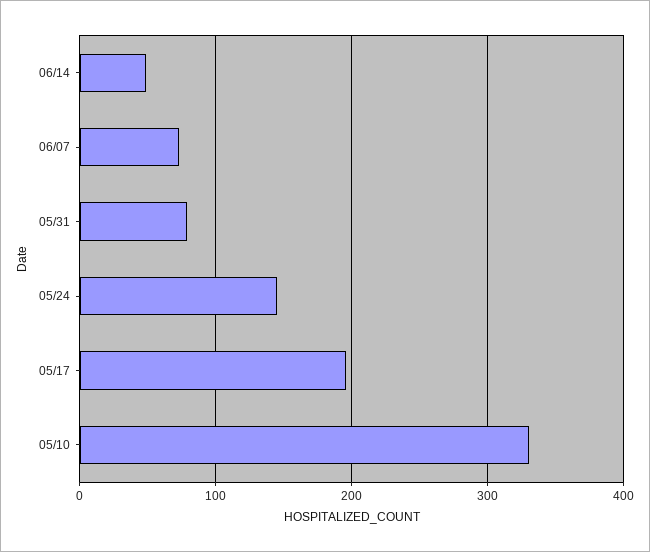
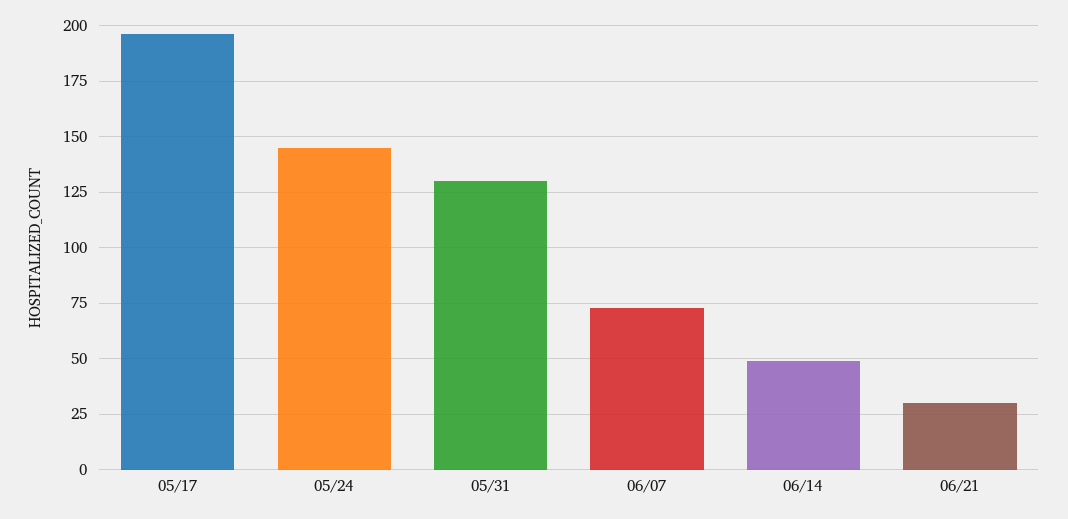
05/31: 80 -> 130
05/10: 330 -> none
06/21: none -> 30

